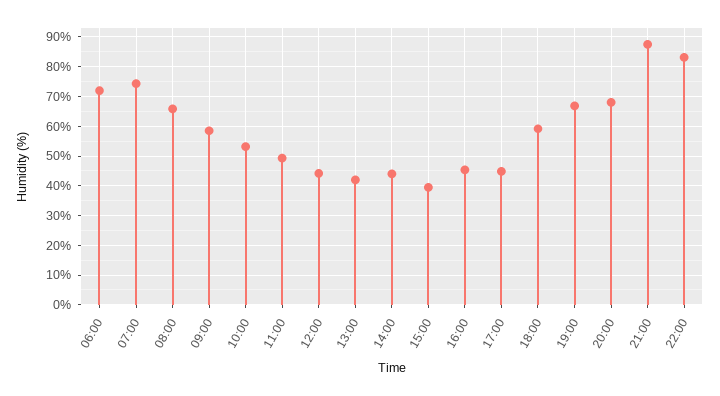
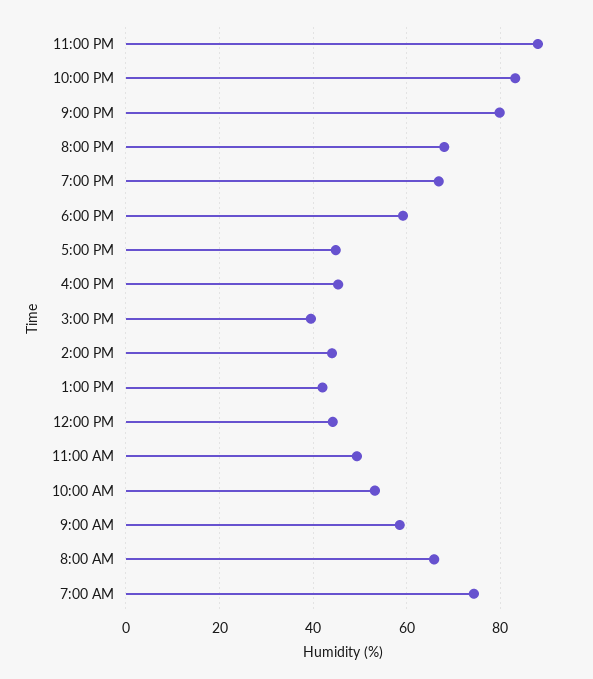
06:00: 72.5 -> none
21:00: 87.5 -> 80
11:00 PM: none -> 88

